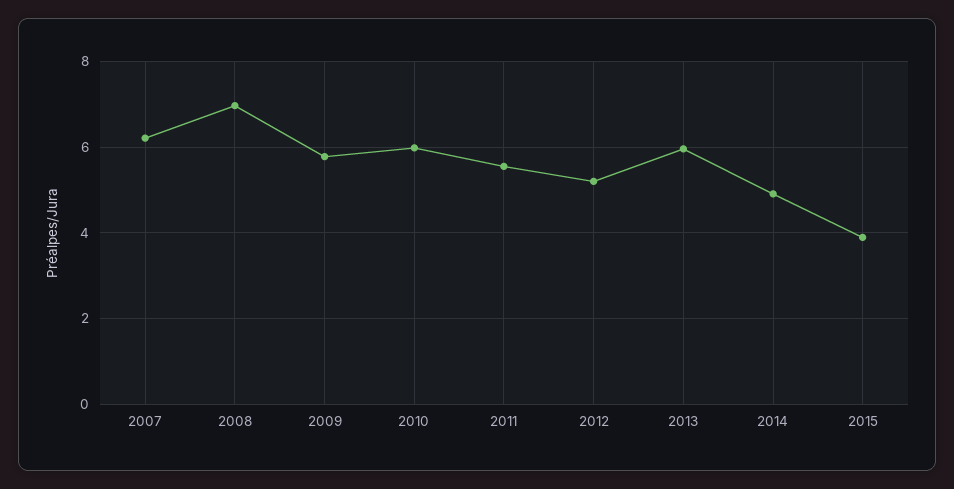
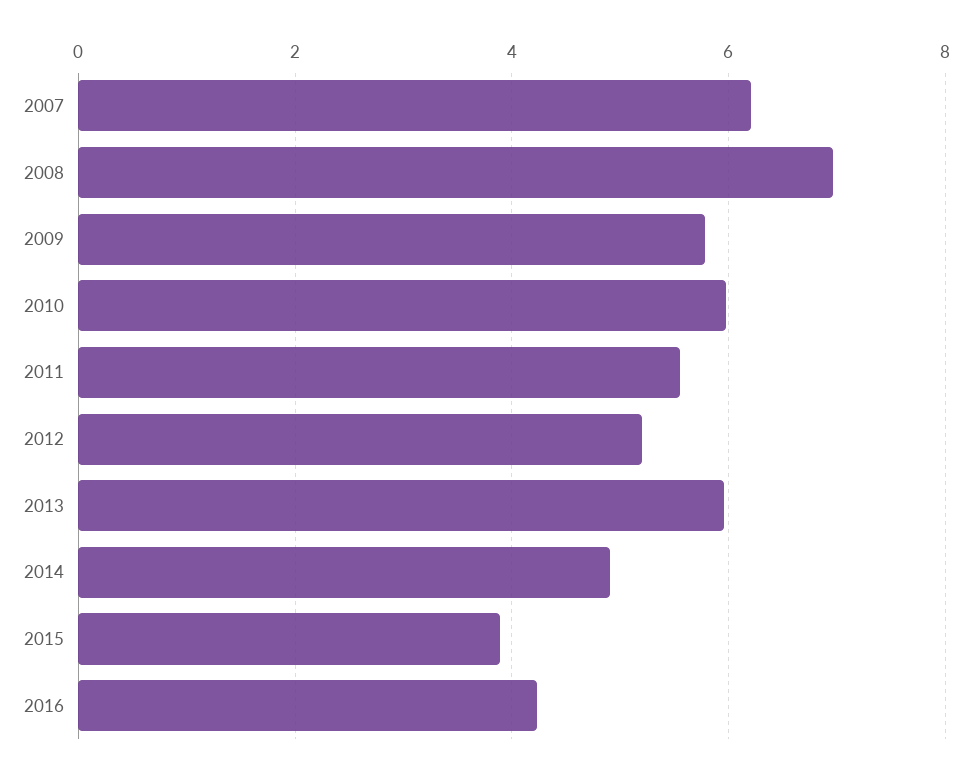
2016: none -> 4.2

